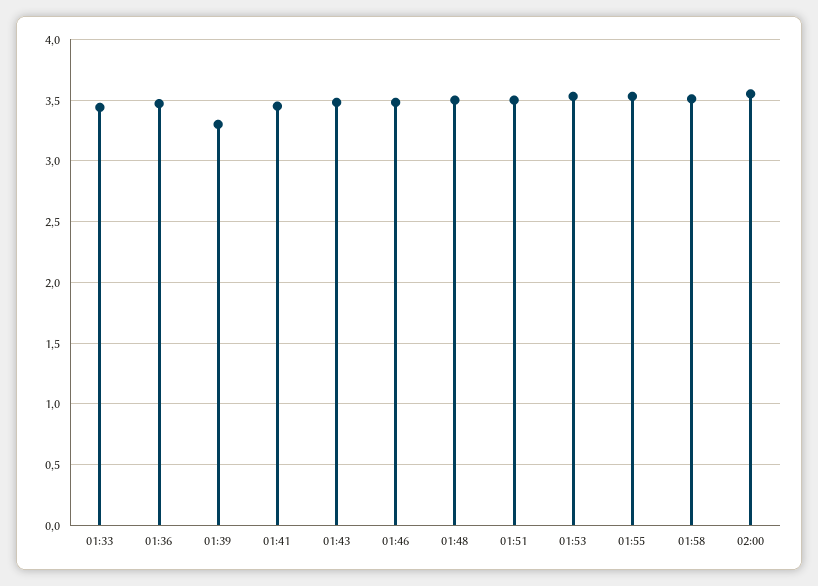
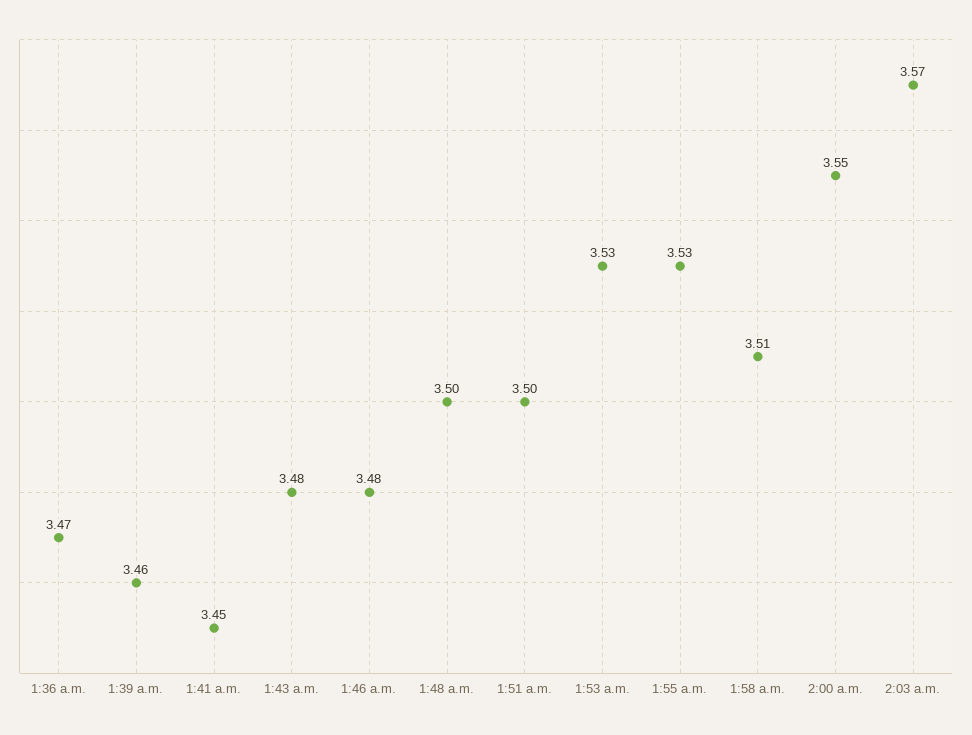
01:33: 3.45 -> none
01:39: 3.3 -> 3.46
2:03 a.m.: none -> 3.57

